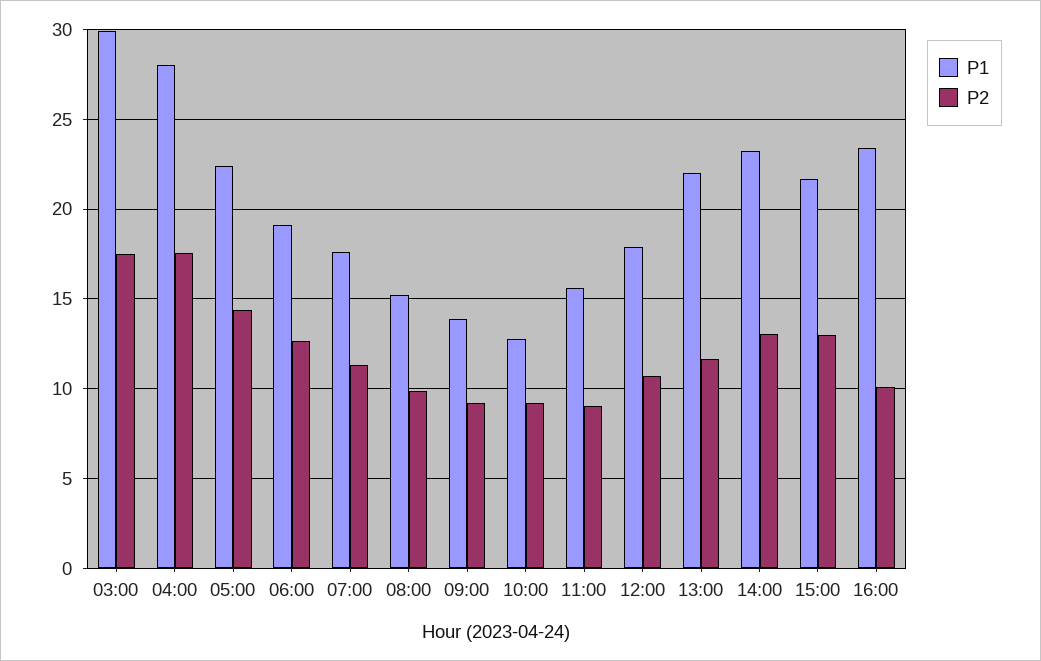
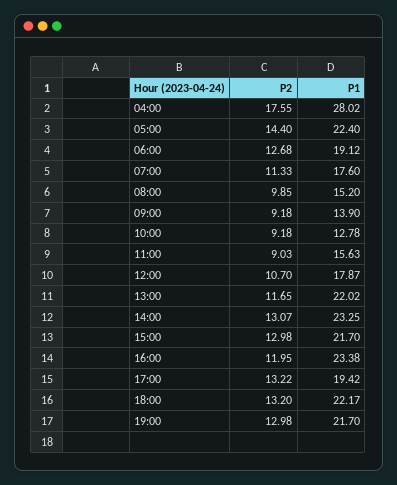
P1, 03:00: 30 -> none
P2, 03:00: 17.5 -> none
P2, 16:00: 10 -> 11.95
P2, 17:00: none -> 13.22
P1, 17:00: none -> 19.42
P2, 18:00: none -> 13.2
P1, 18:00: none -> 22.17
P2, 19:00: none -> 12.98
P1, 19:00: none -> 21.7

